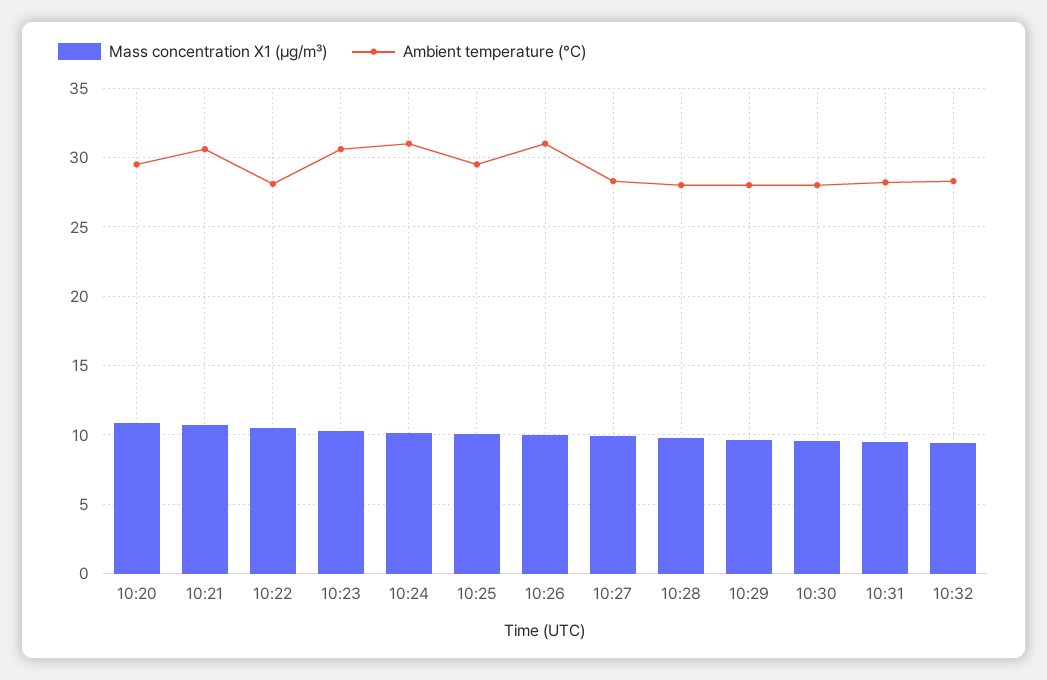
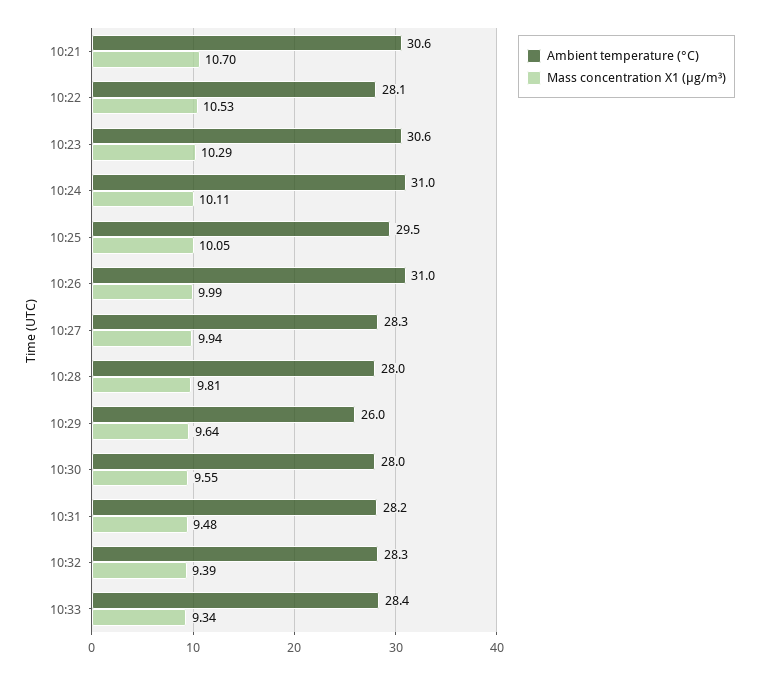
Mass concentration X1 (μg/m³), 10:20: 11 -> none
Ambient temperature (°C), 10:20: 29.5 -> none
Ambient temperature (°C), 10:29: 28 -> 26
Ambient temperature (°C), 10:33: none -> 28.4
Mass concentration X1 (μg/m³), 10:33: none -> 9.34

